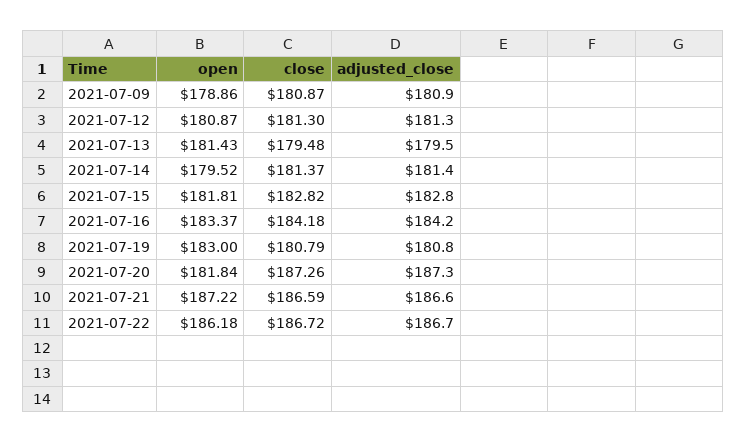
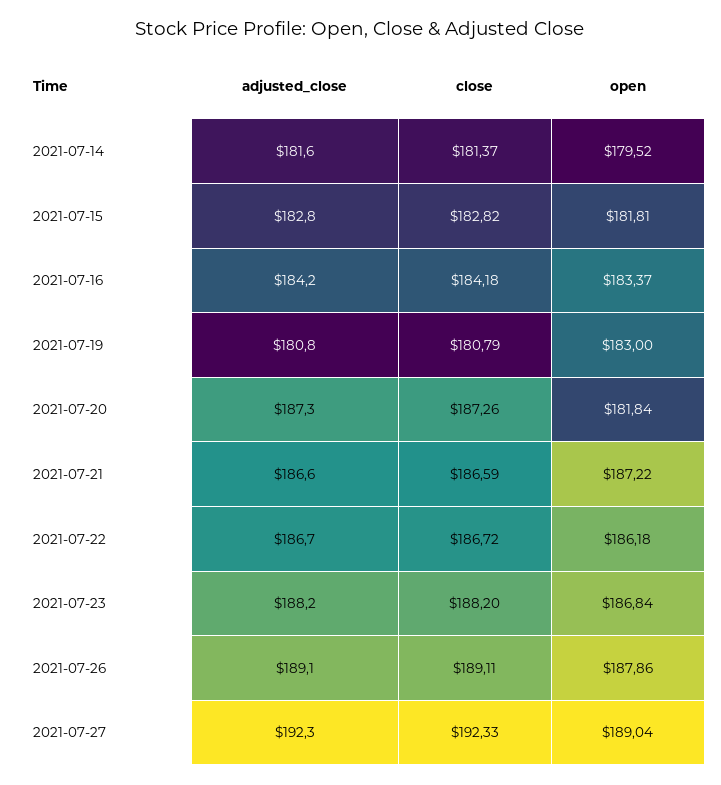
open, 2021-07-09: 178.86 -> none
close, 2021-07-09: 180.87 -> none
adjusted_close, 2021-07-09: 180.9 -> none
open, 2021-07-12: 180.87 -> none
close, 2021-07-12: 181.3 -> none
adjusted_close, 2021-07-12: 181.3 -> none
open, 2021-07-13: 181.43 -> none
close, 2021-07-13: 179.48 -> none
adjusted_close, 2021-07-13: 179.5 -> none
adjusted_close, 2021-07-14: 181.4 -> 181.6
adjusted_close, 2021-07-23: none -> 188.2
close, 2021-07-23: none -> 188.2
open, 2021-07-23: none -> 186.84
adjusted_close, 2021-07-26: none -> 189.1
close, 2021-07-26: none -> 189.11
open, 2021-07-26: none -> 187.86
adjusted_close, 2021-07-27: none -> 192.3
close, 2021-07-27: none -> 192.33
open, 2021-07-27: none -> 189.04

